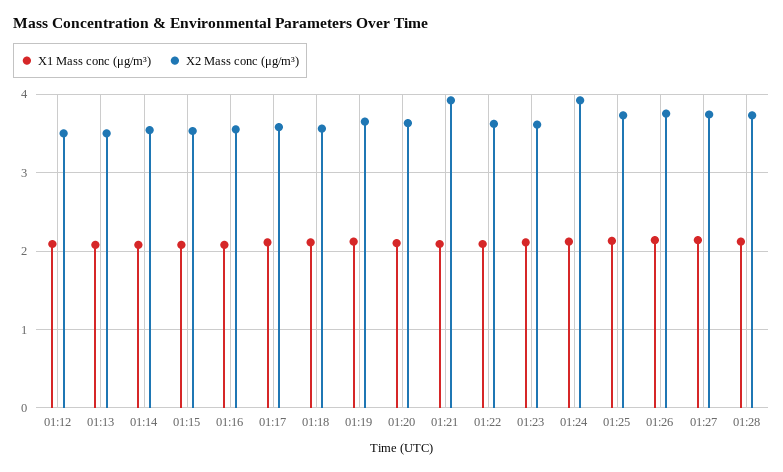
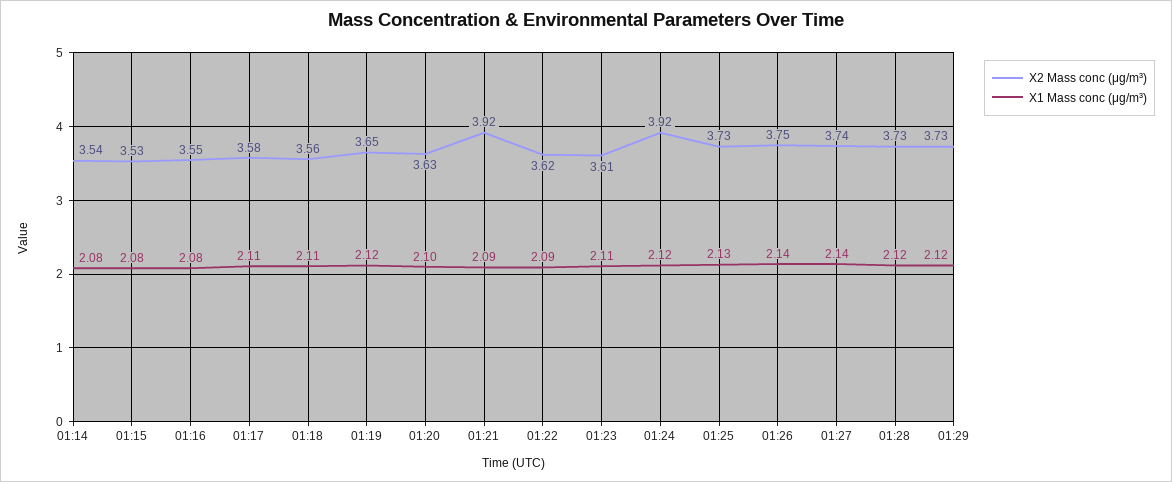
X1 Mass conc (μg/m³), 01:12: 2.1 -> none
X2 Mass conc (μg/m³), 01:12: 3.5 -> none
X1 Mass conc (μg/m³), 01:13: 2.1 -> none
X2 Mass conc (μg/m³), 01:13: 3.5 -> none
X2 Mass conc (μg/m³), 01:29: none -> 3.73
X1 Mass conc (μg/m³), 01:29: none -> 2.12

